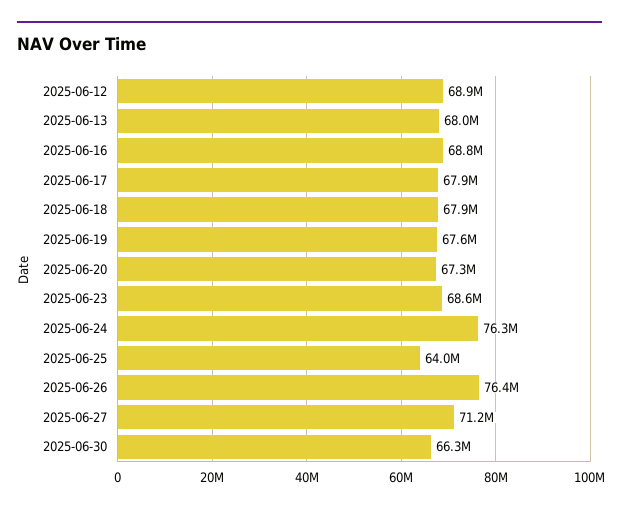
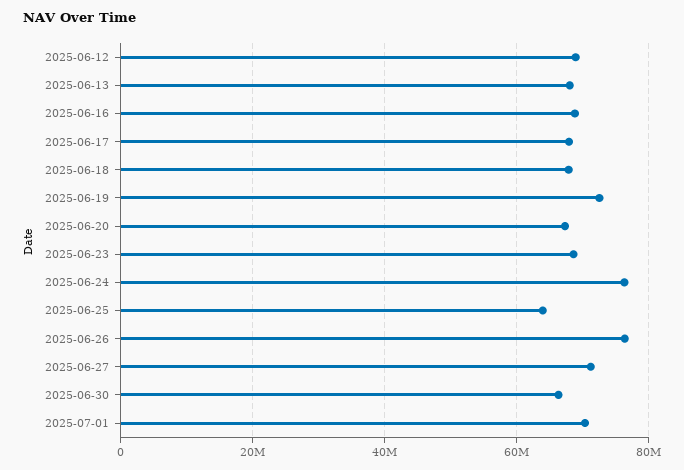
2025-06-19: 67600000 -> 72000000
2025-07-01: none -> 70000000

